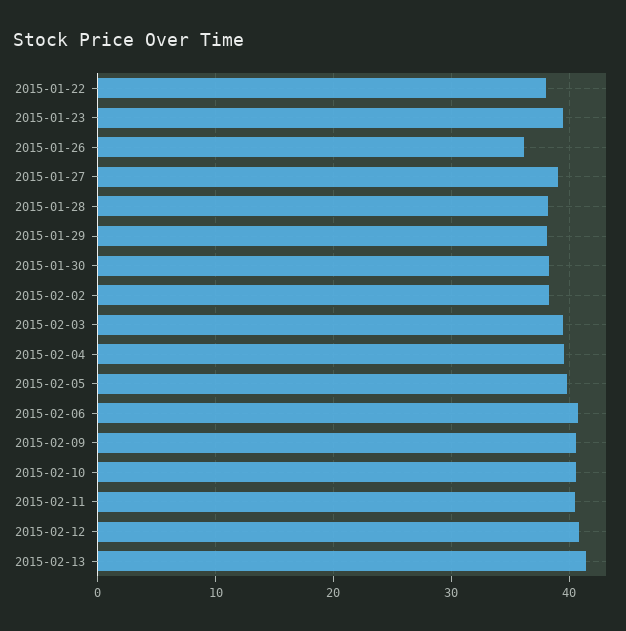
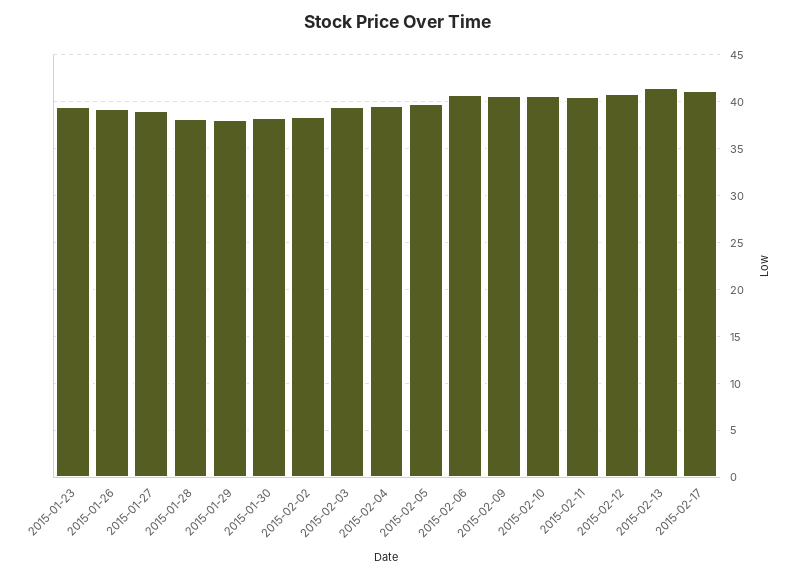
2015-01-22: 38 -> none
2015-01-26: 36 -> 39
2015-02-17: none -> 41

